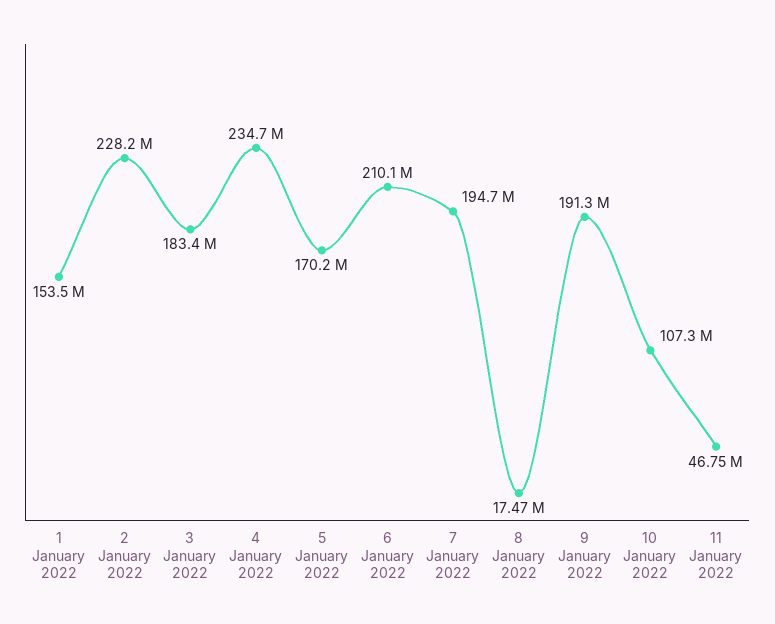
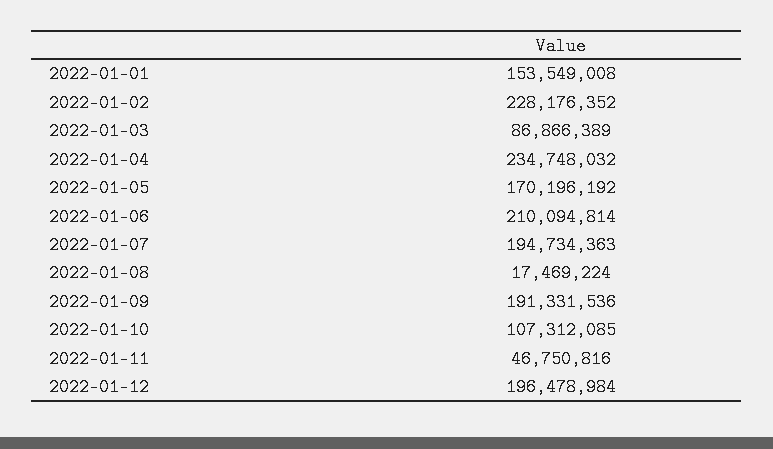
3 January 2022: 183400000 -> 86866389
2022-01-12: none -> 196478984

